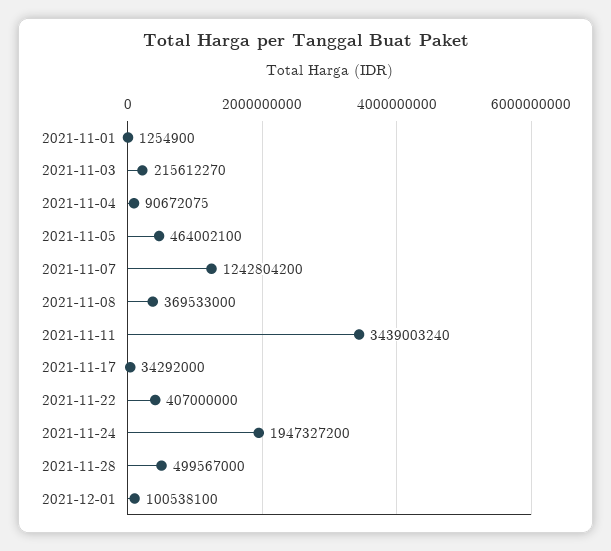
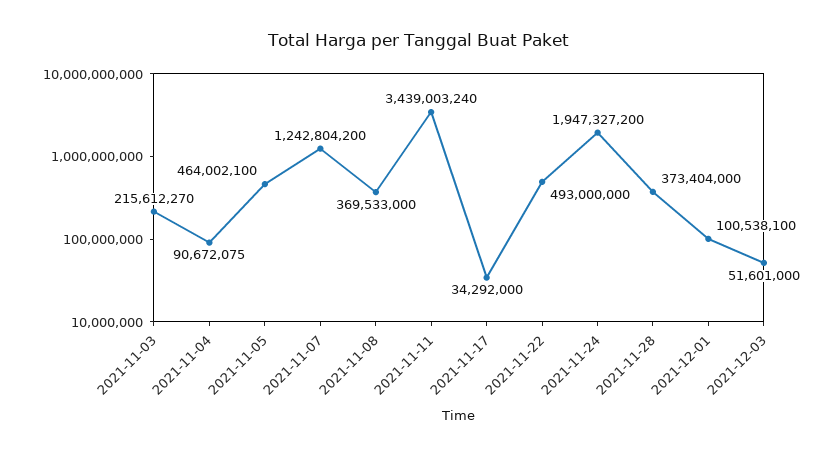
2021-11-01: 1254900 -> none
2021-11-22: 407000000 -> 493000000
2021-11-28: 499567000 -> 373404000
2021-12-03: none -> 51601000

